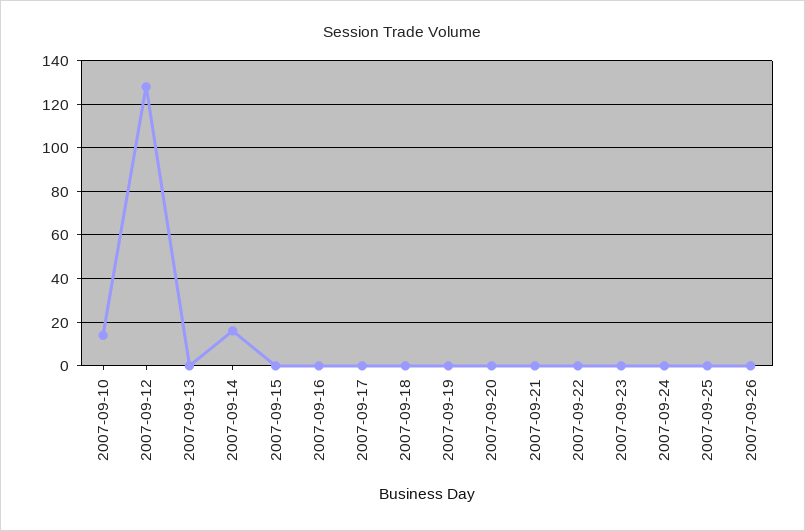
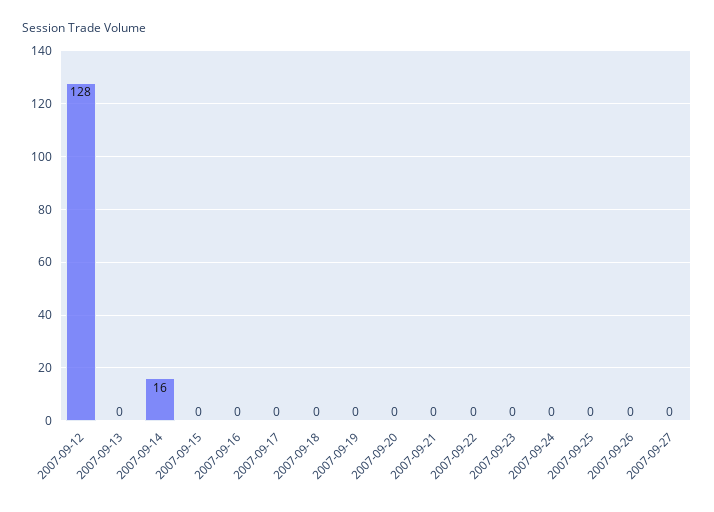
2007-09-10: 15 -> none
2007-09-27: none -> 0

